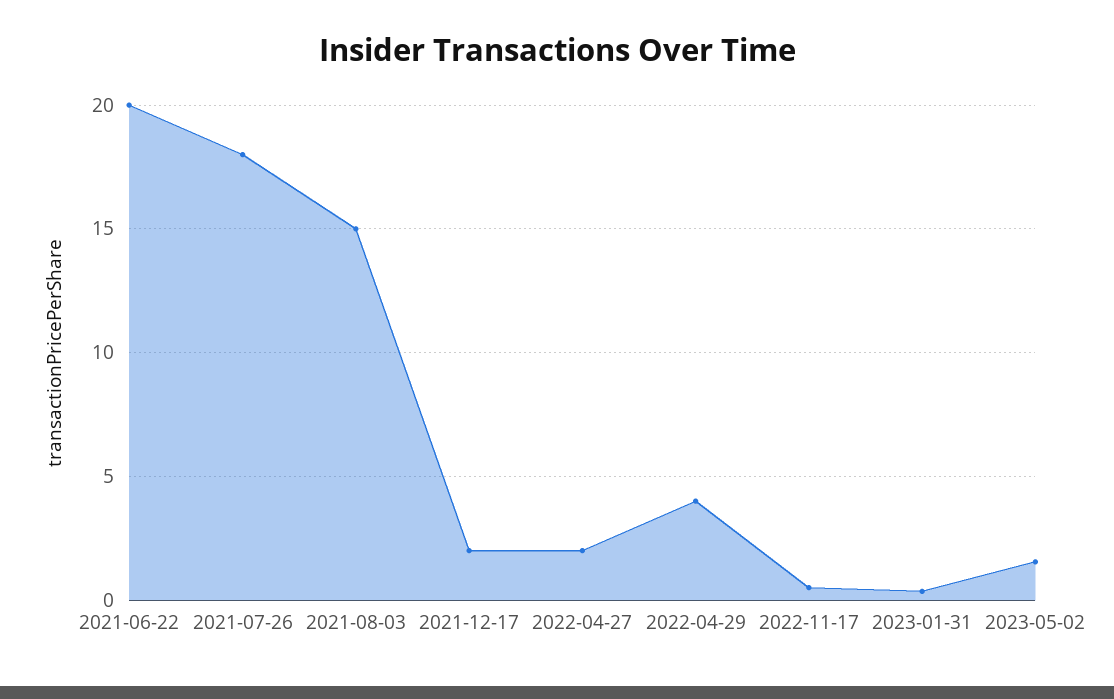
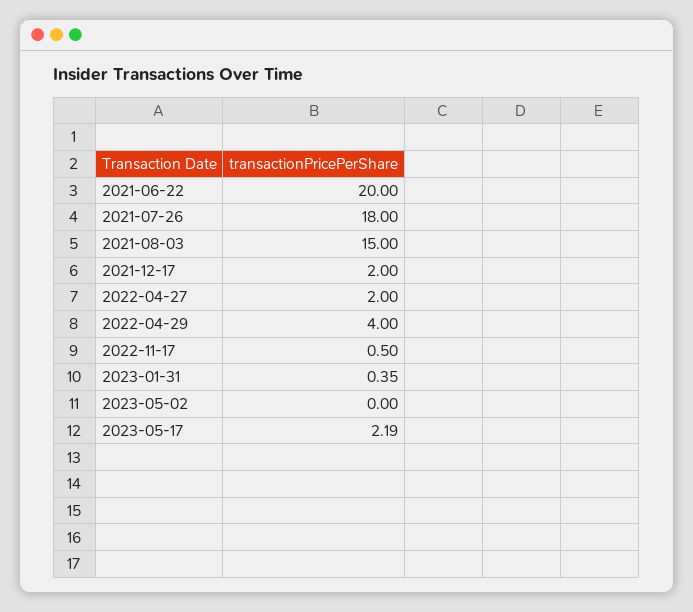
2023-05-02: 1.5 -> 0
2023-05-17: none -> 2.19

